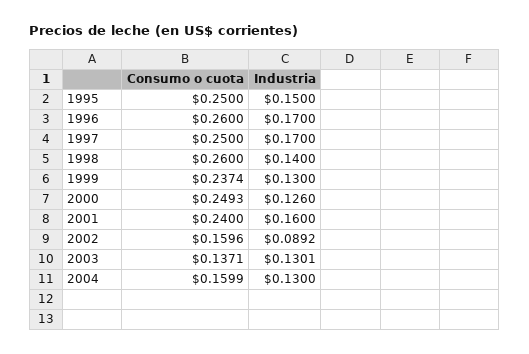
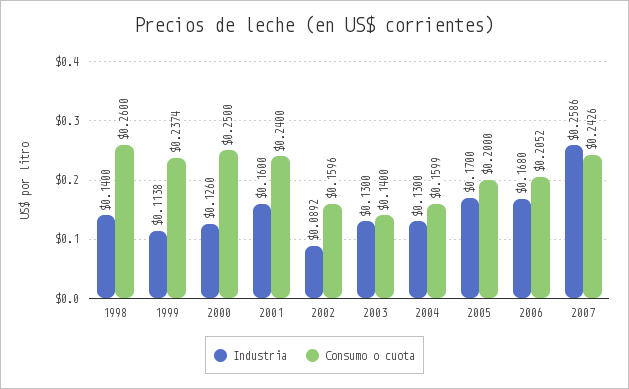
Consumo o cuota, 1995: 0.25 -> none
Industria, 1995: 0.15 -> none
Consumo o cuota, 1996: 0.26 -> none
Industria, 1996: 0.17 -> none
Consumo o cuota, 1997: 0.25 -> none
Industria, 1997: 0.17 -> none
Industria, 1999: 0.13 -> 0.1138
Consumo o cuota, 2000: 0.2493 -> 0.25
Consumo o cuota, 2003: 0.1371 -> 0.14
Industria, 2003: 0.1301 -> 0.13
Industria, 2005: none -> 0.17
Consumo o cuota, 2005: none -> 0.2
Industria, 2006: none -> 0.168
Consumo o cuota, 2006: none -> 0.2052
Industria, 2007: none -> 0.2586
Consumo o cuota, 2007: none -> 0.2426

